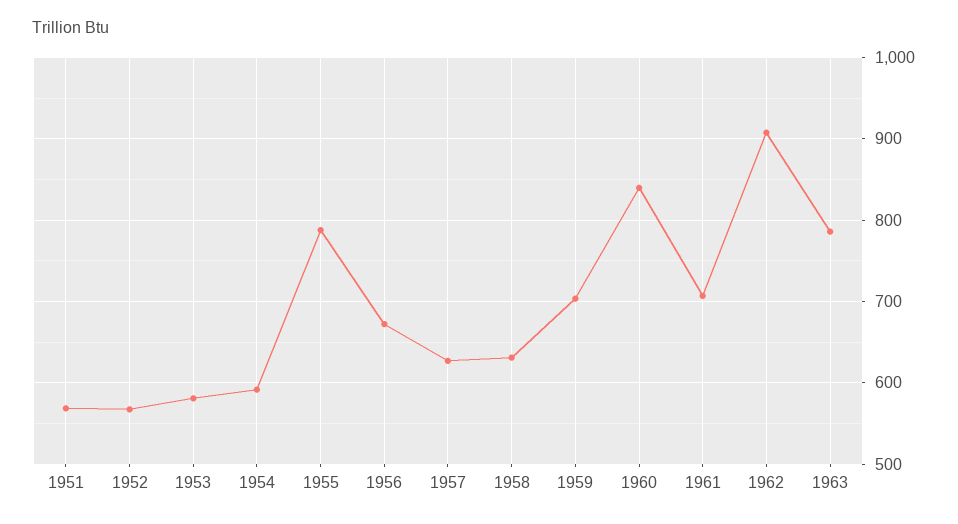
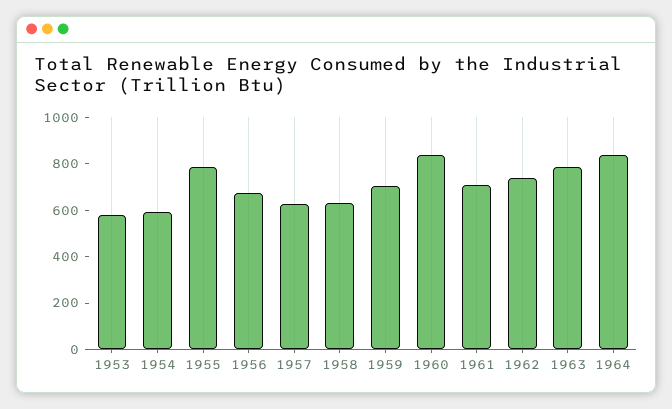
1951: 570 -> none
1952: 570 -> none
1962: 910 -> 750
1964: none -> 850

